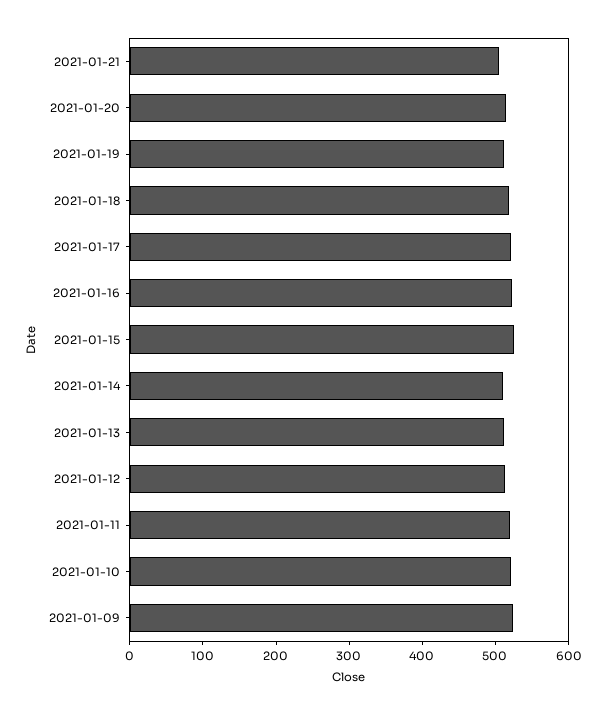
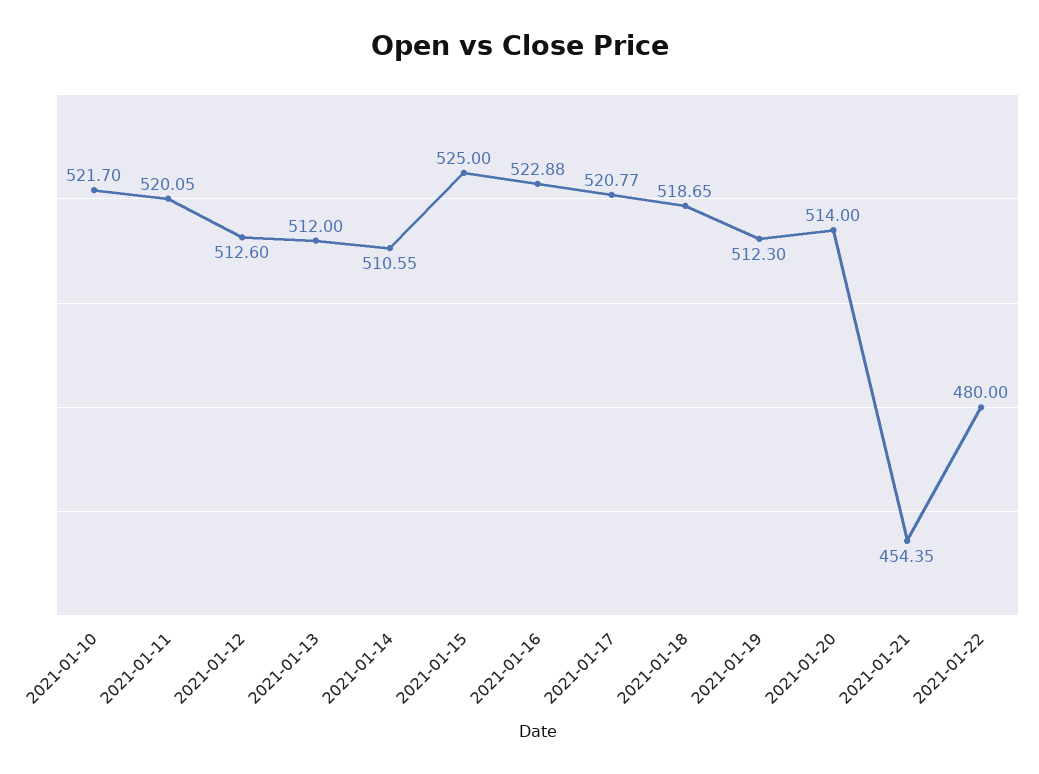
2021-01-21: 500 -> 454.35
2021-01-09: 520 -> none
2021-01-22: none -> 480

